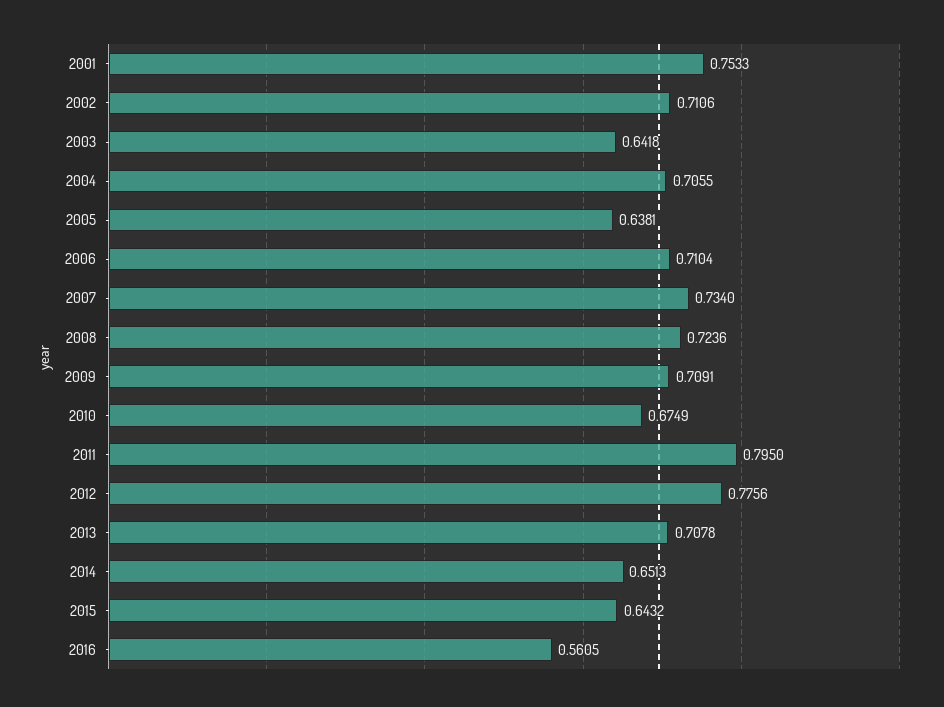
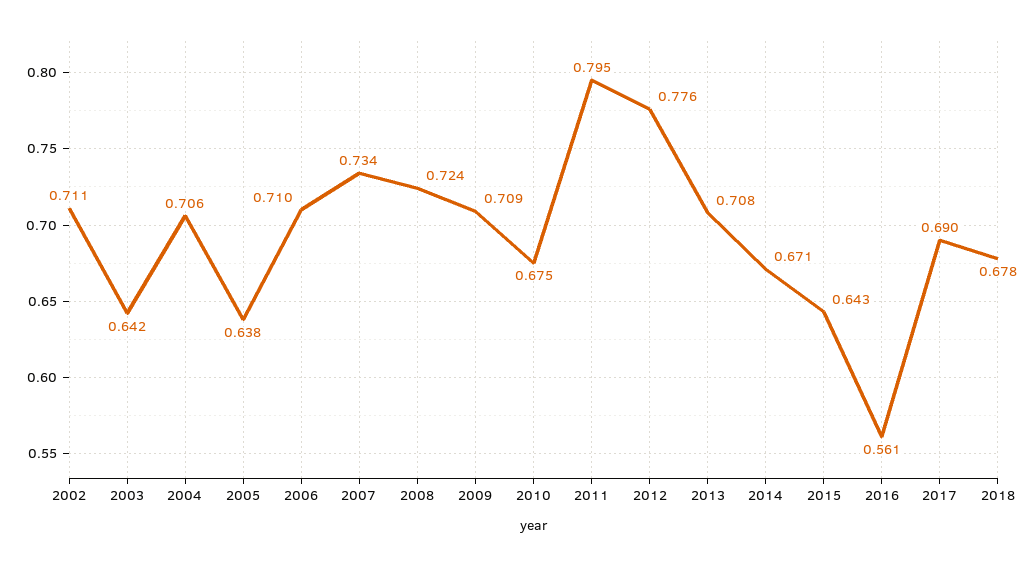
2001: 0.7533 -> none
2014: 0.6513 -> 0.671
2017: none -> 0.69
2018: none -> 0.678

